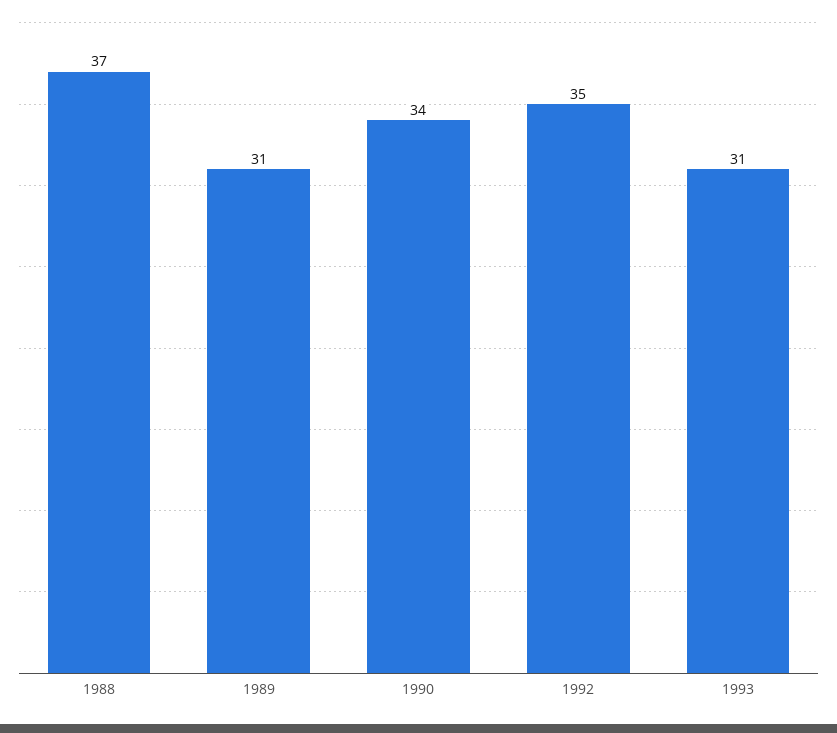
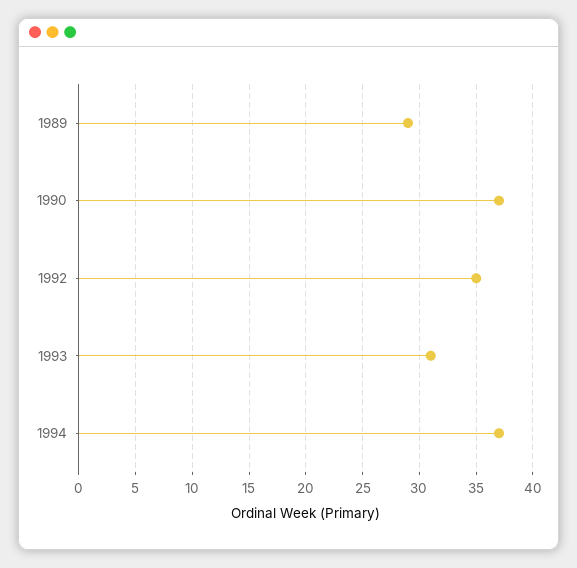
1988: 37 -> none
1989: 31 -> 29
1990: 34 -> 37
1994: none -> 37

